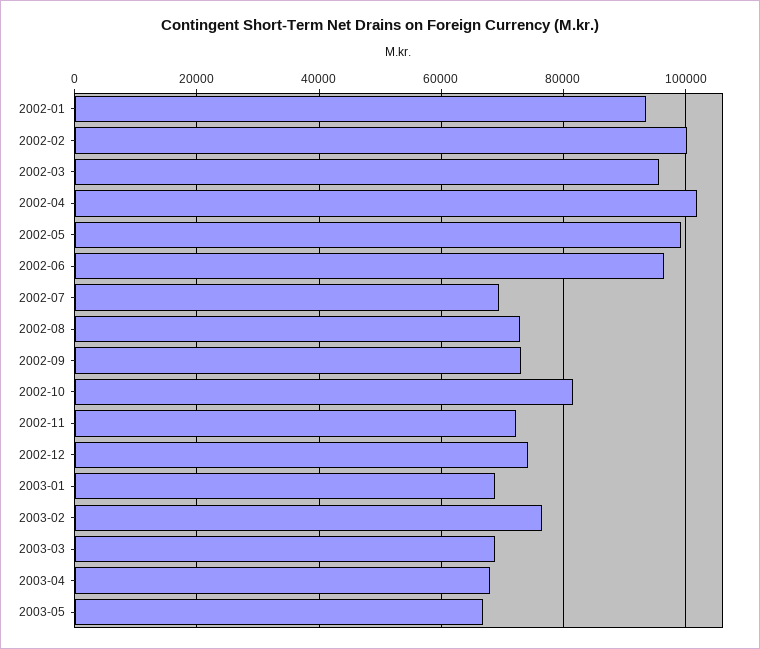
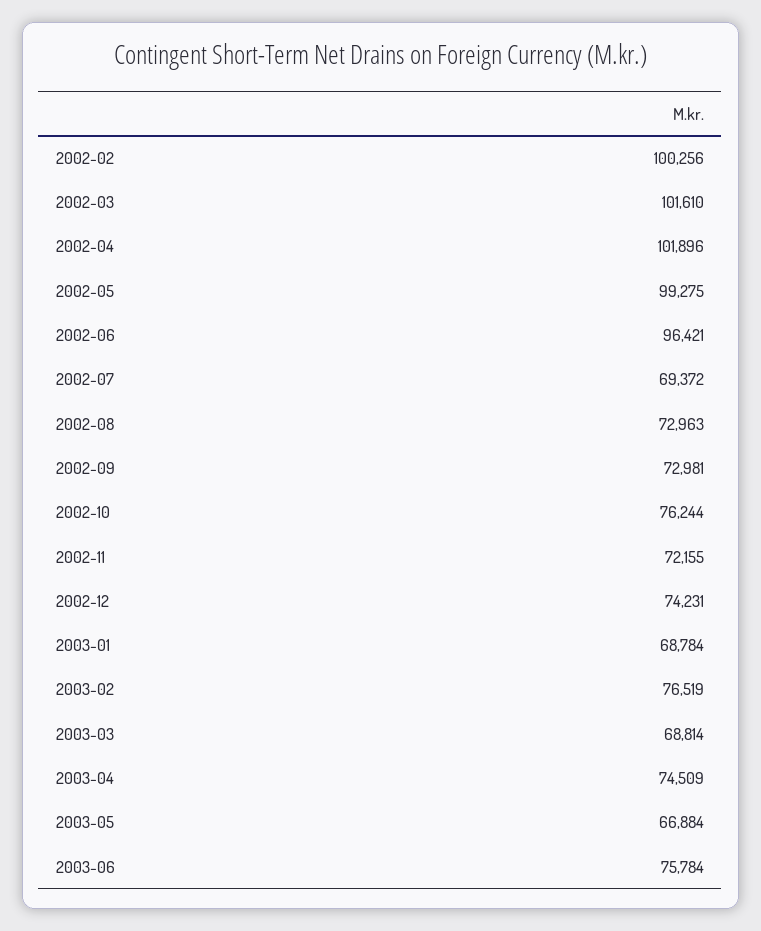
2002-01: 94000 -> none
2002-03: 96000 -> 101610
2002-10: 82000 -> 76244
2003-04: 68000 -> 74509
2003-06: none -> 75784

